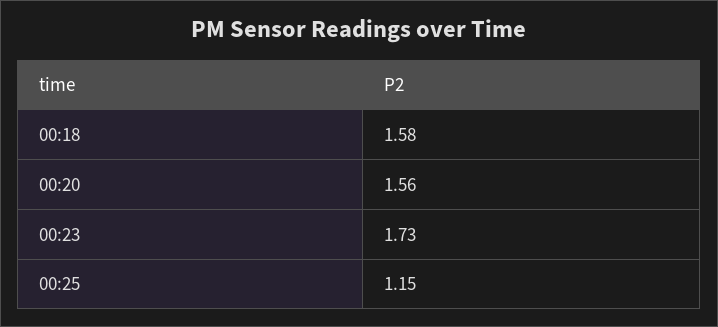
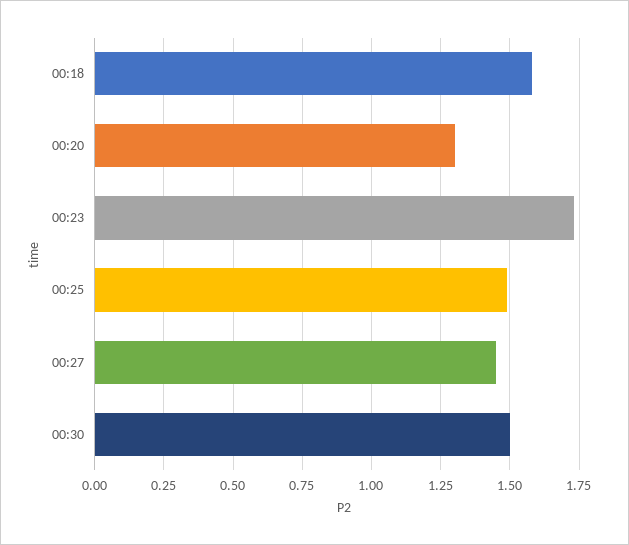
00:20: 1.56 -> 1.3
00:25: 1.15 -> 1.5
00:27: none -> 1.45
00:30: none -> 1.5

